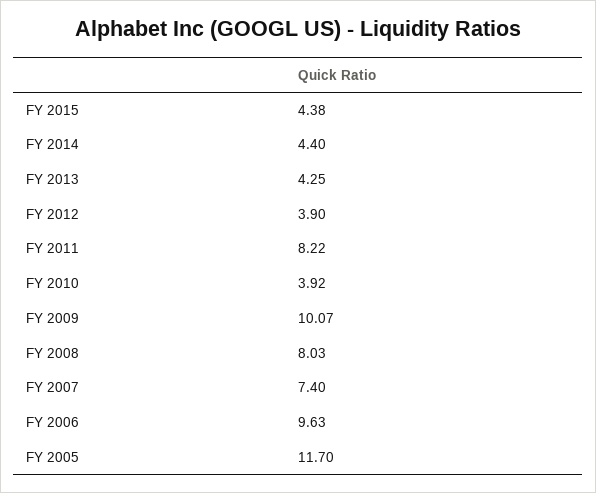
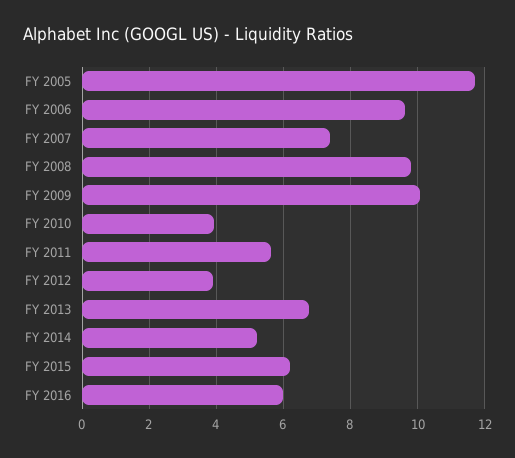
FY 2015: 4.38 -> 6.2
FY 2014: 4.4 -> 5.2
FY 2013: 4.25 -> 6.8
FY 2011: 8.22 -> 5.6
FY 2008: 8.03 -> 9.8
FY 2016: none -> 6

